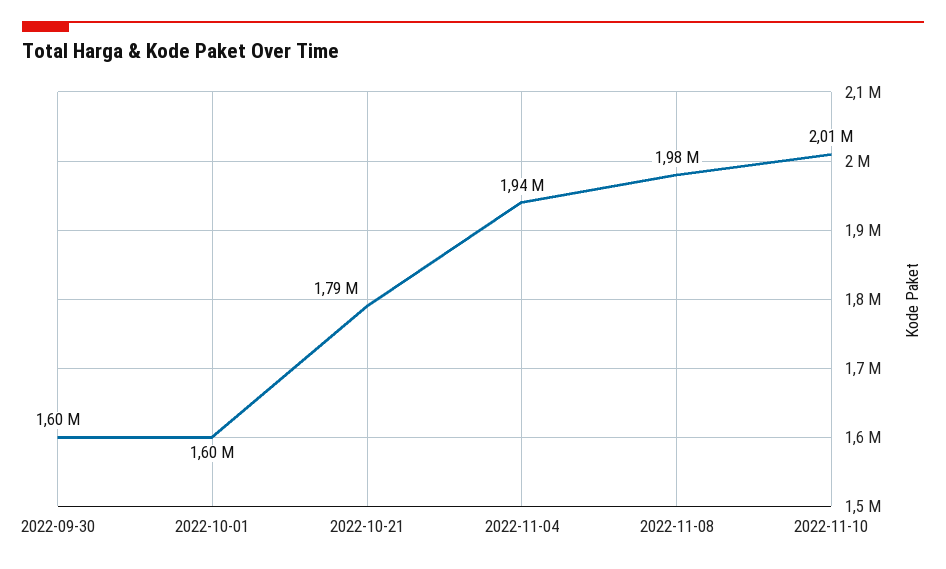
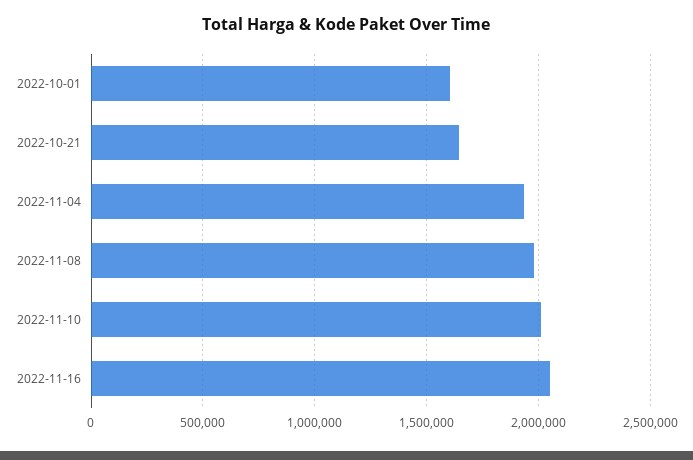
2022-09-30: 1600000 -> none
2022-10-21: 1790000 -> 1650000
2022-11-16: none -> 2050000

